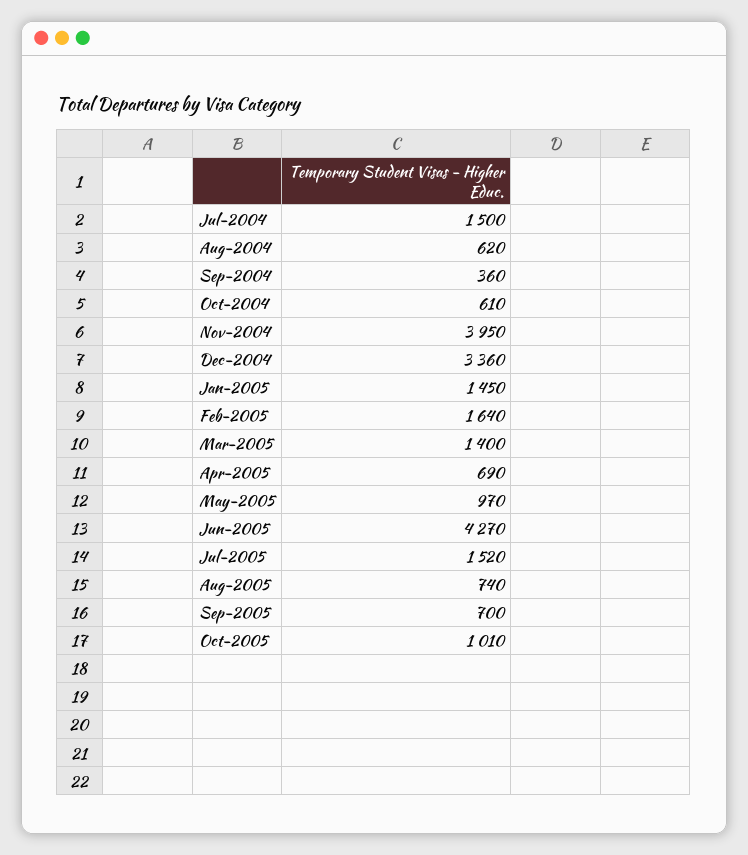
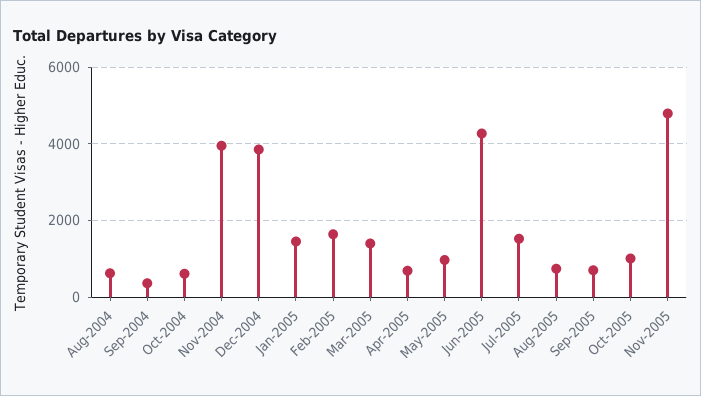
Jul-2004: 1500 -> none
Dec-2004: 3360 -> 3800
Nov-2005: none -> 4800

